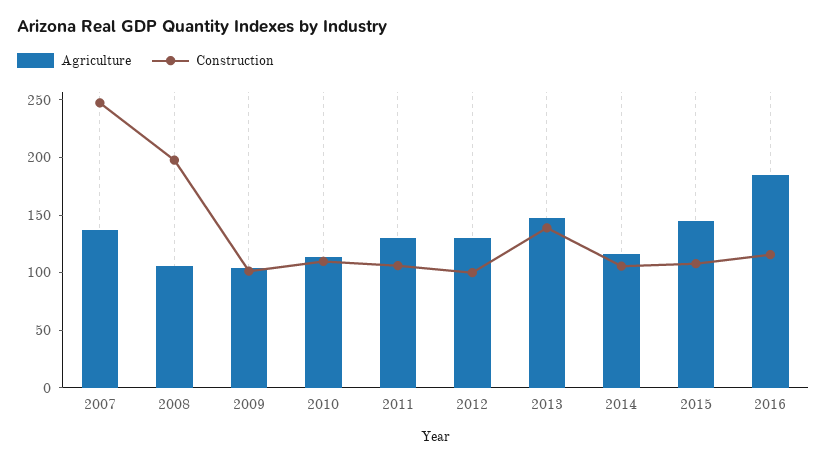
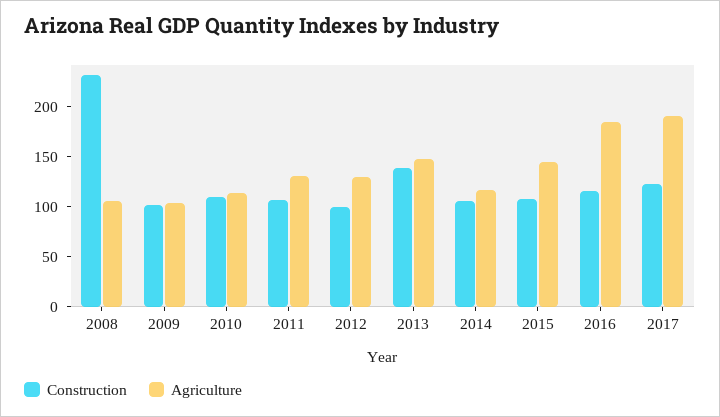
Agriculture, 2007: 140 -> none
Construction, 2007: 250 -> none
Construction, 2008: 200 -> 230
Construction, 2017: none -> 120
Agriculture, 2017: none -> 190

